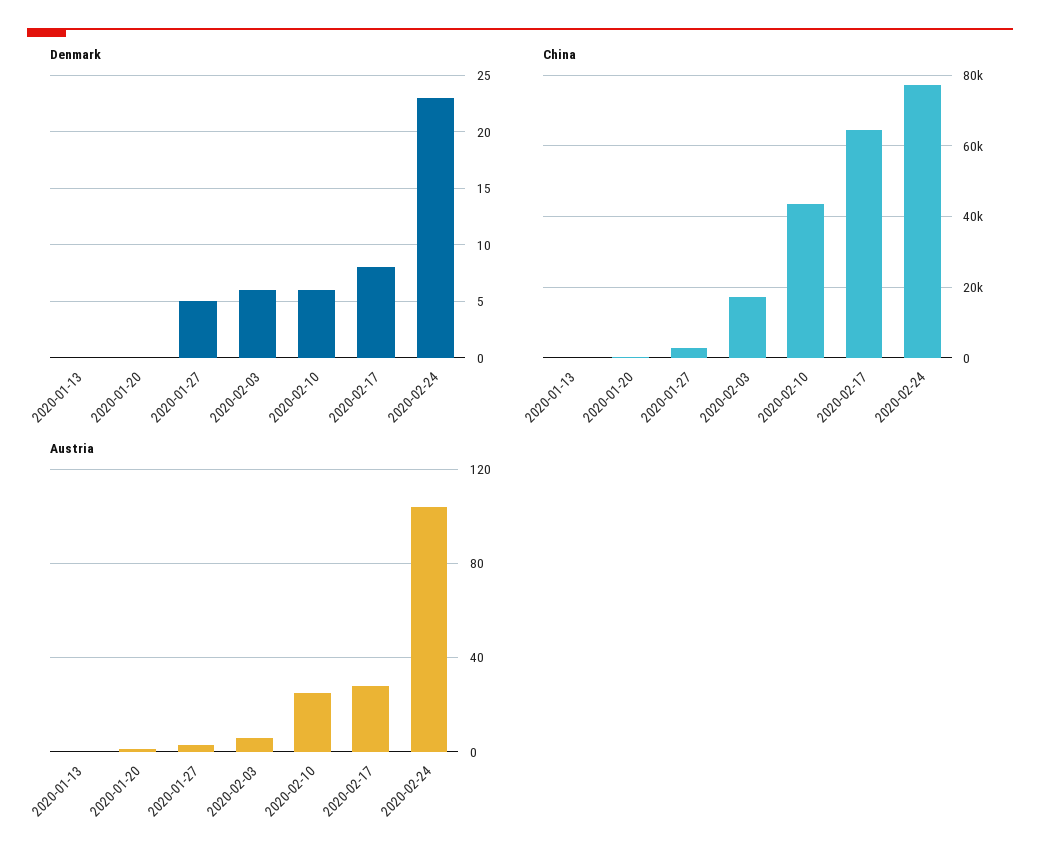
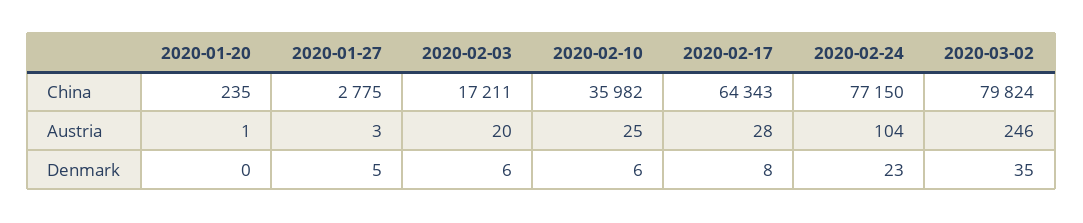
Denmark, 2020-01-13: 0 -> none
China, 2020-01-13: 0 -> none
China, 2020-02-10: 44000 -> 35982
Austria, 2020-01-13: 0 -> none
Austria, 2020-02-03: 5 -> 20
China, 2020-03-02: none -> 79824
Austria, 2020-03-02: none -> 246
Denmark, 2020-03-02: none -> 35

